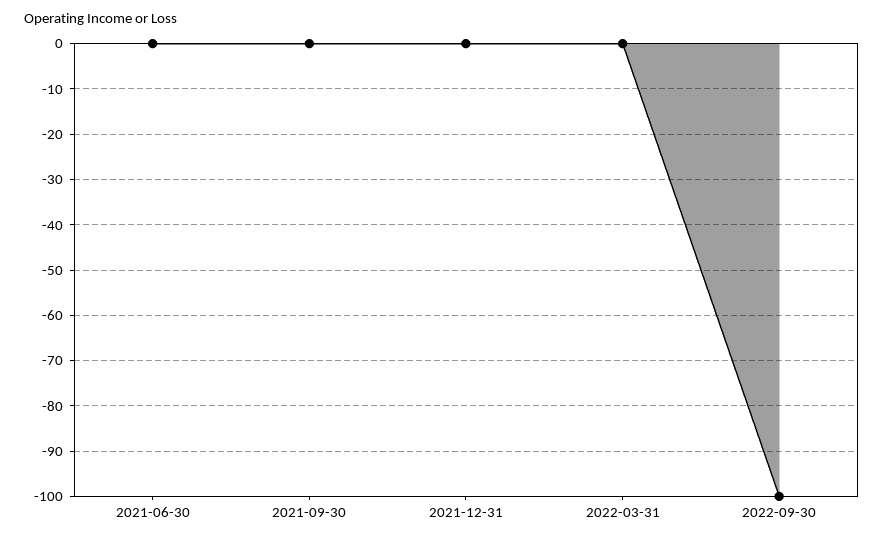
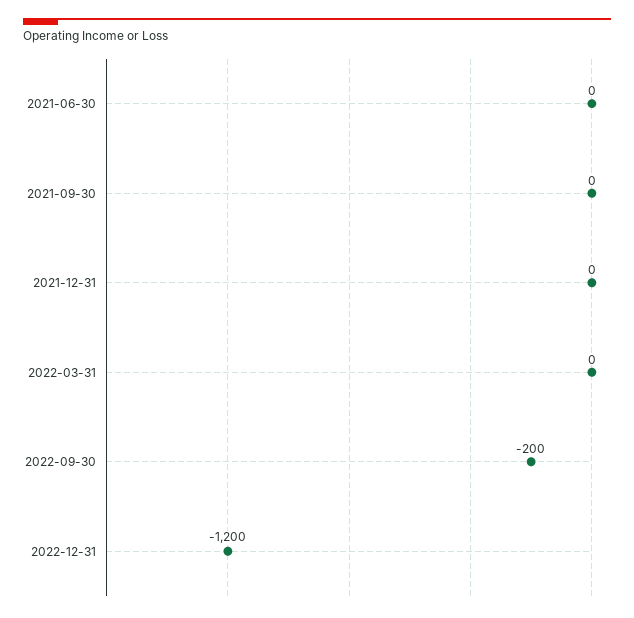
2022-09-30: -100 -> -200
2022-12-31: none -> -1200

